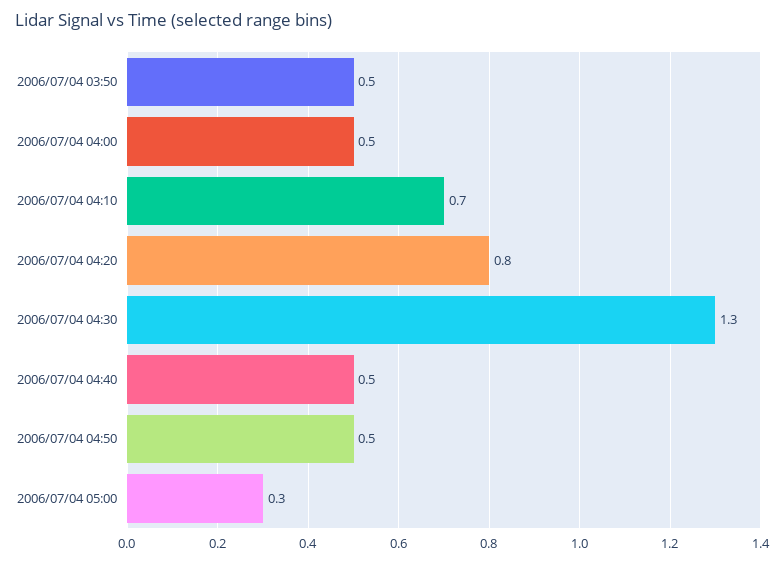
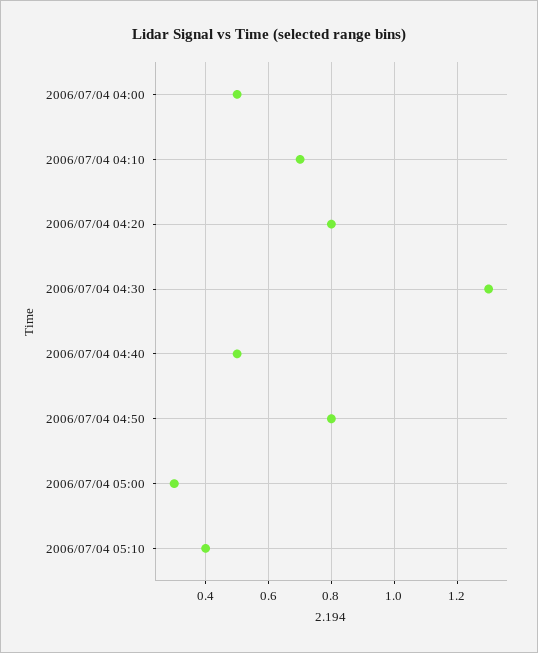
2006/07/04 03:50: 0.5 -> none
2006/07/04 04:50: 0.5 -> 0.8
2006/07/04 05:10: none -> 0.4

